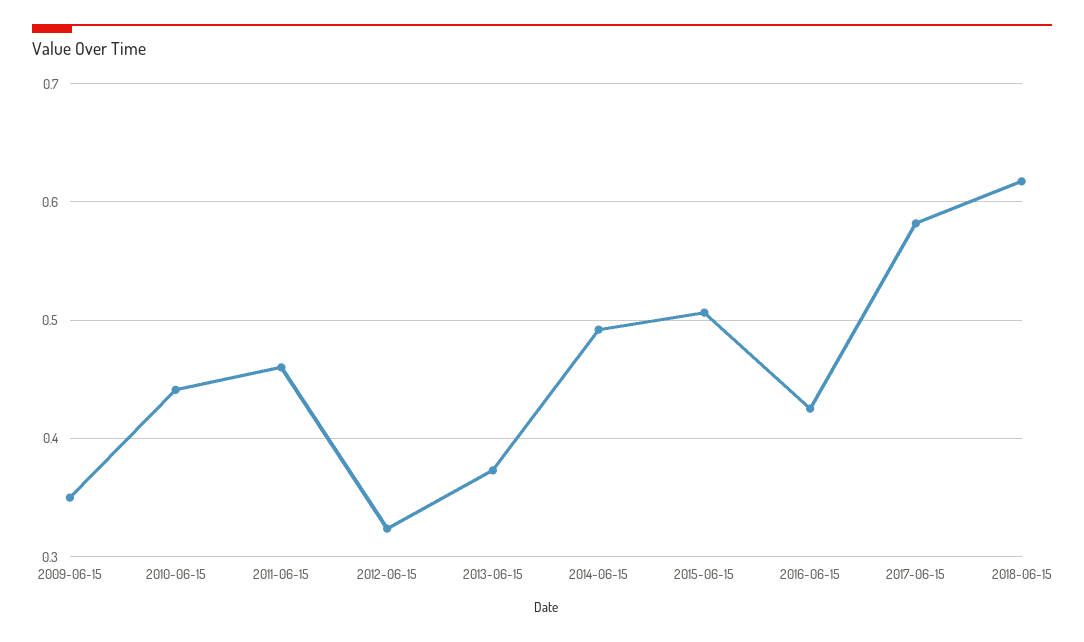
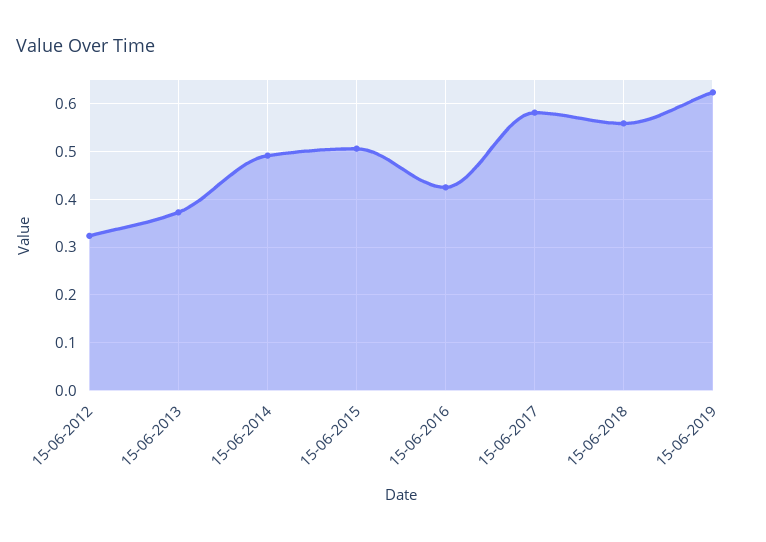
2009-06-15: 0.35 -> none
2010-06-15: 0.44 -> none
2011-06-15: 0.46 -> none
2018-06-15: 0.62 -> 0.56
15-06-2019: none -> 0.62

